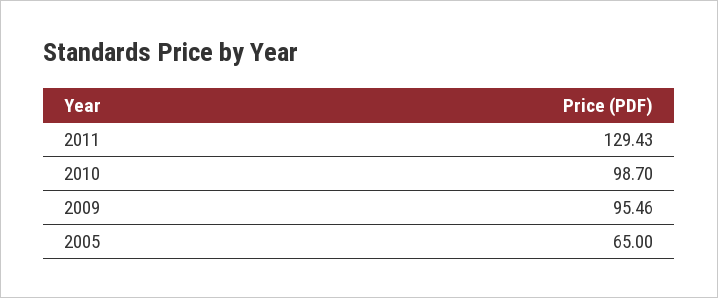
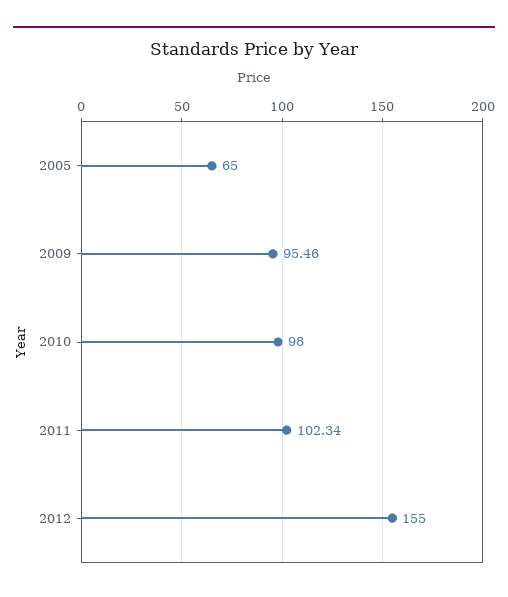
2011: 129.43 -> 102.34
2010: 98.7 -> 98
2012: none -> 155

